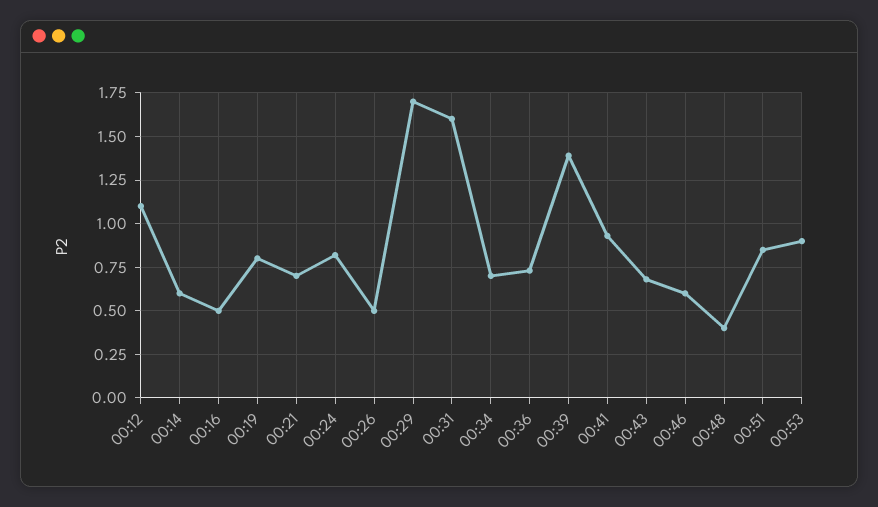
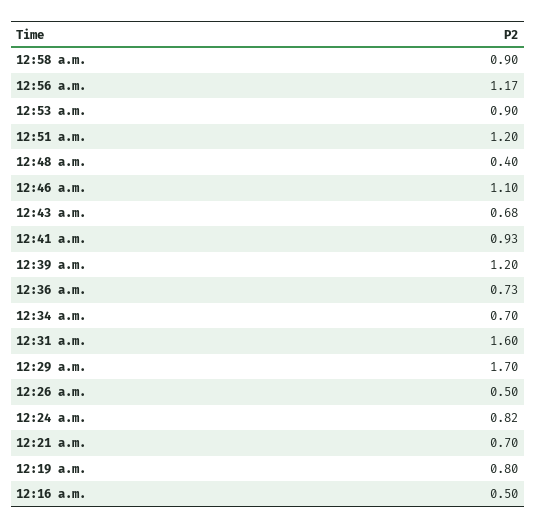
00:12: 1.1 -> none
00:14: 0.6 -> none
00:39: 1.4 -> 1.2
00:46: 0.6 -> 1.1
00:51: 0.85 -> 1.2
12:58 a.m.: none -> 0.9
12:56 a.m.: none -> 1.17

